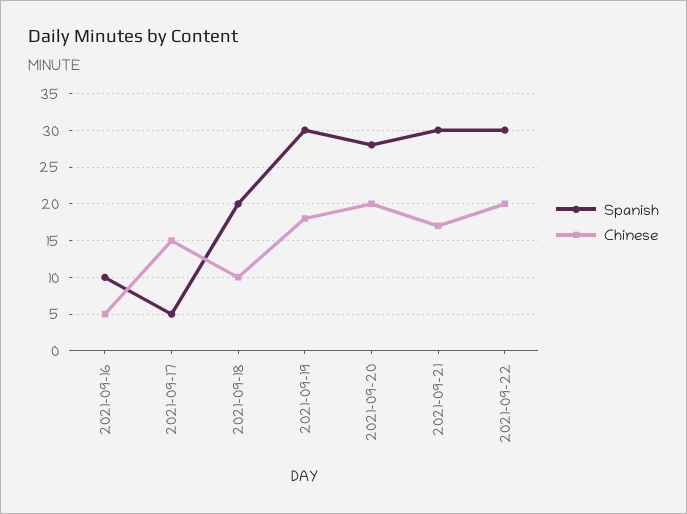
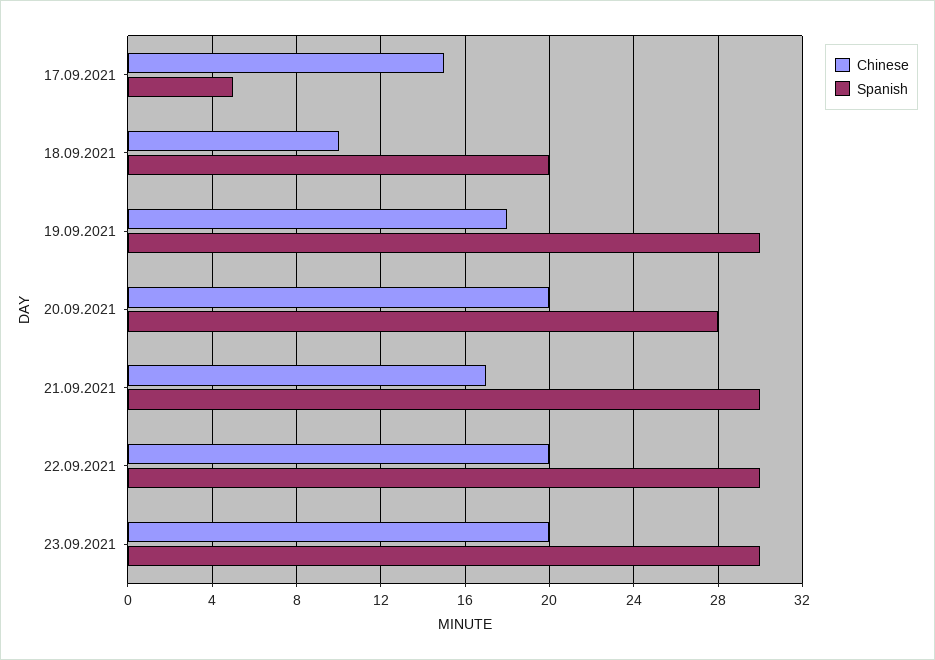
Spanish, 2021-09-16: 10 -> none
Chinese, 2021-09-16: 5 -> none
Chinese, 23.09.2021: none -> 20
Spanish, 23.09.2021: none -> 30

